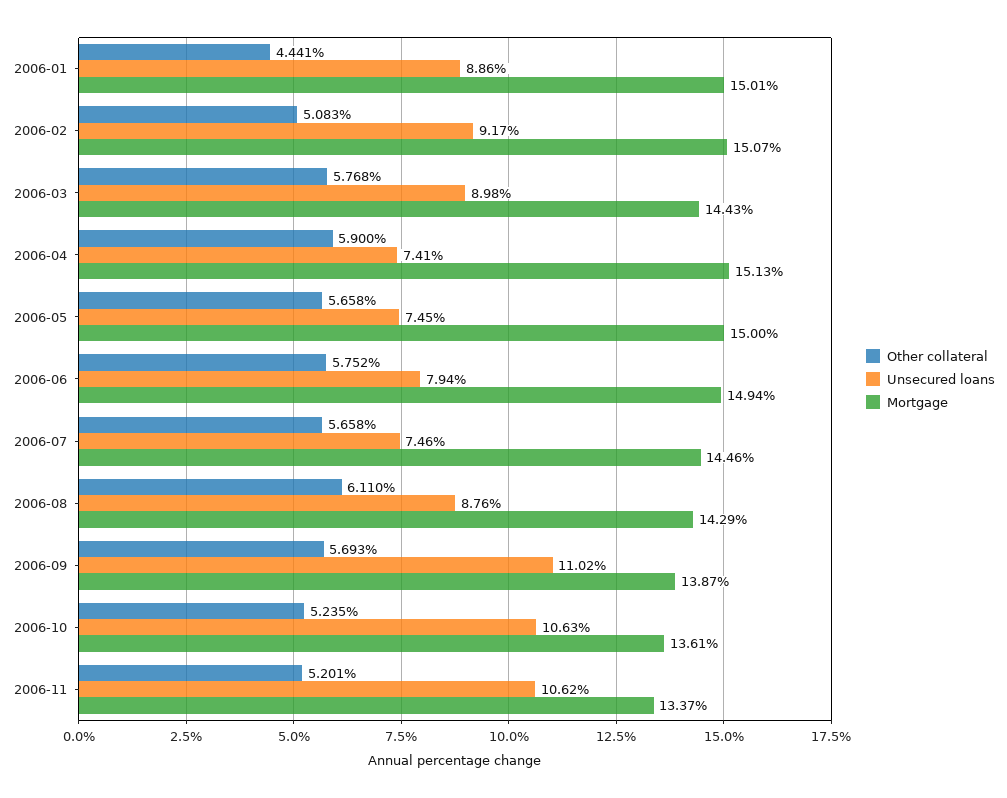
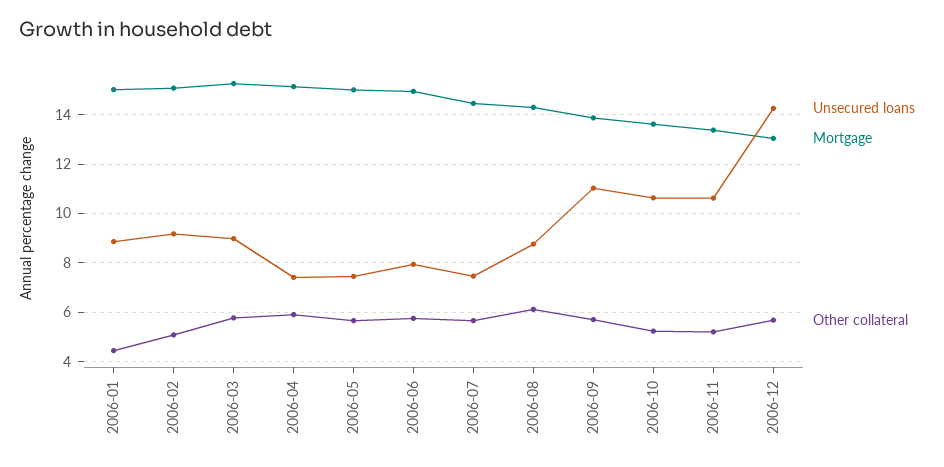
Mortgage, 2006-03: 14.43 -> 15.25
Unsecured loans, 2006-12: none -> 14.25
Mortgage, 2006-12: none -> 13
Other collateral, 2006-12: none -> 5.75

